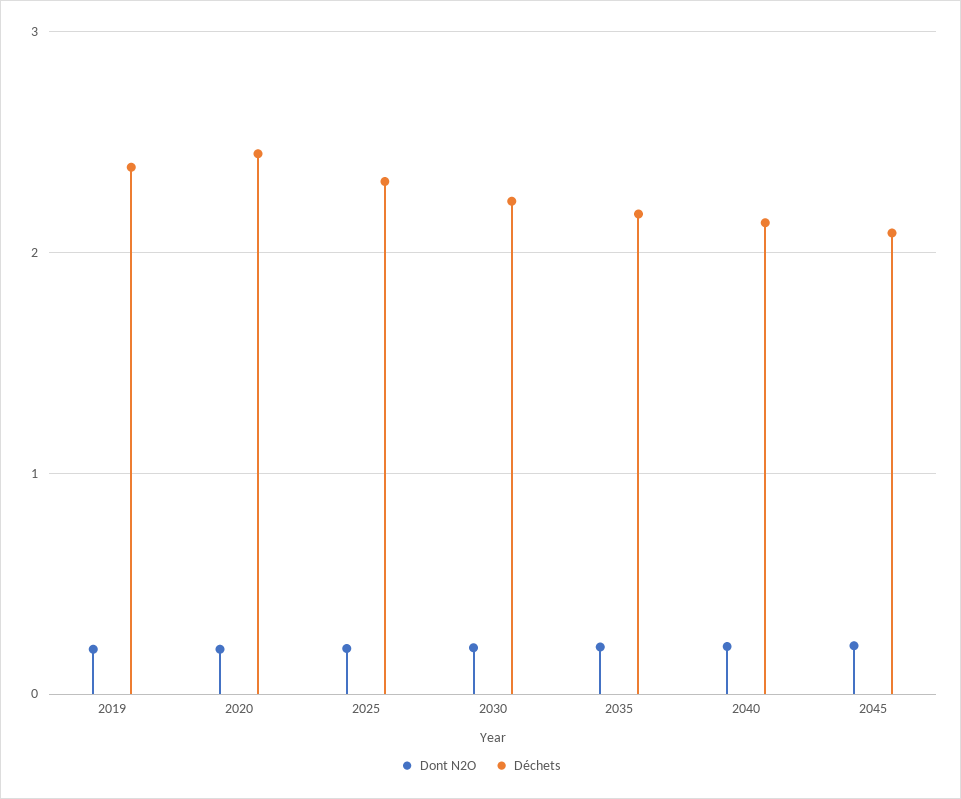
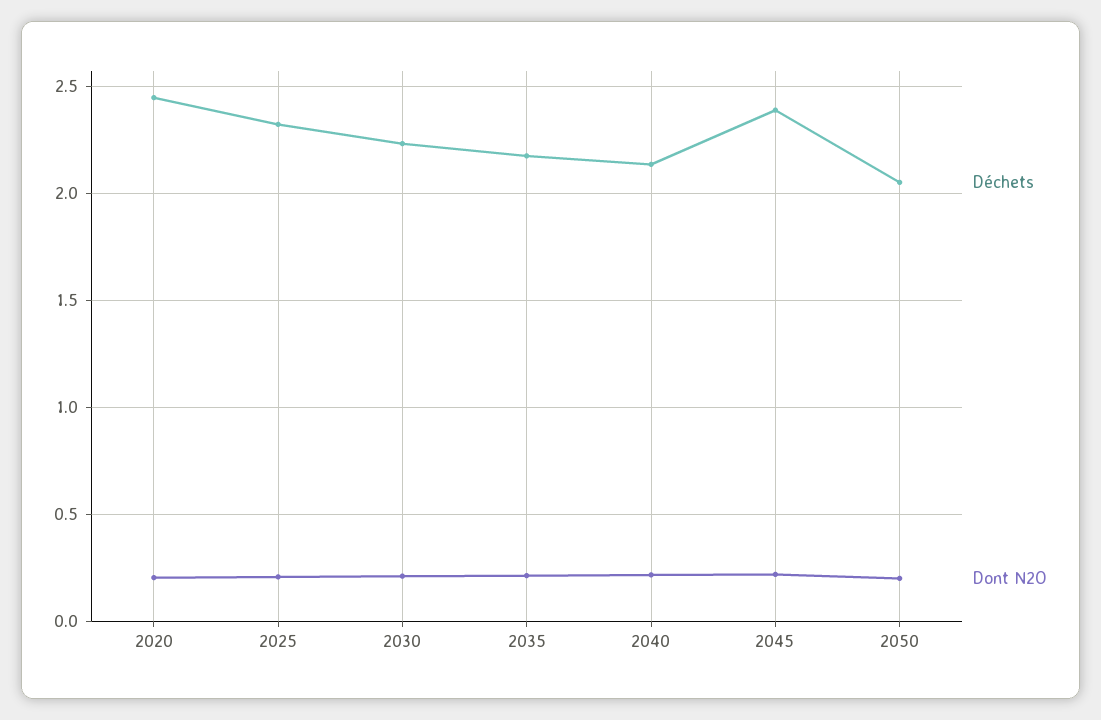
Dont N2O, 2019: 0.2 -> none
Déchets, 2019: 2.4 -> none
Déchets, 2045: 2.1 -> 2.4
Déchets, 2050: none -> 2.05
Dont N2O, 2050: none -> 0.2

